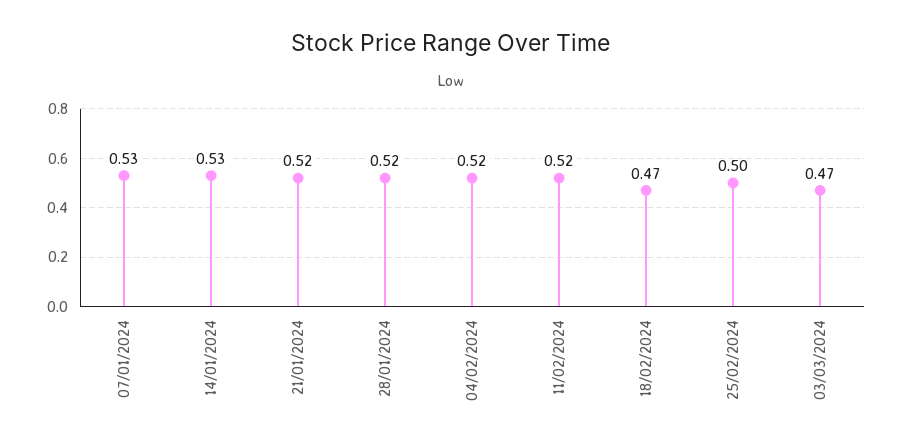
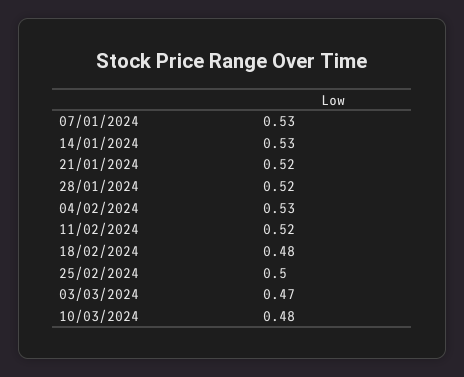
04/02/2024: 0.52 -> 0.53
18/02/2024: 0.47 -> 0.48
10/03/2024: none -> 0.48

